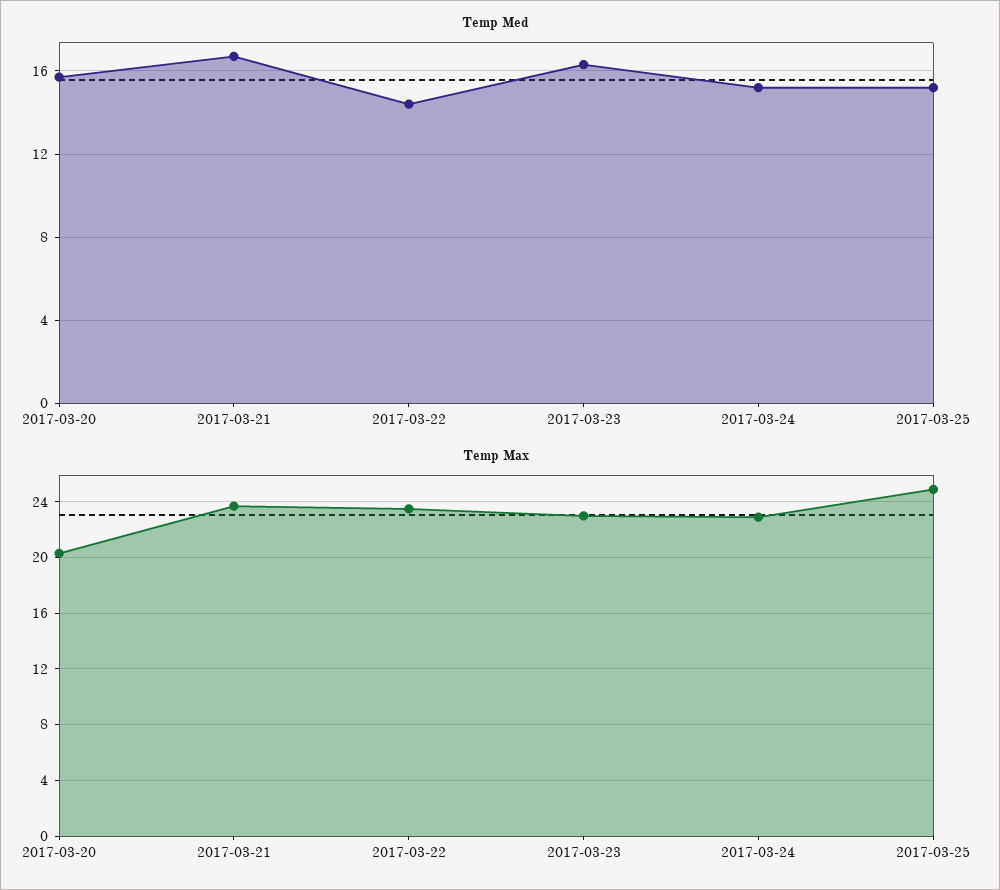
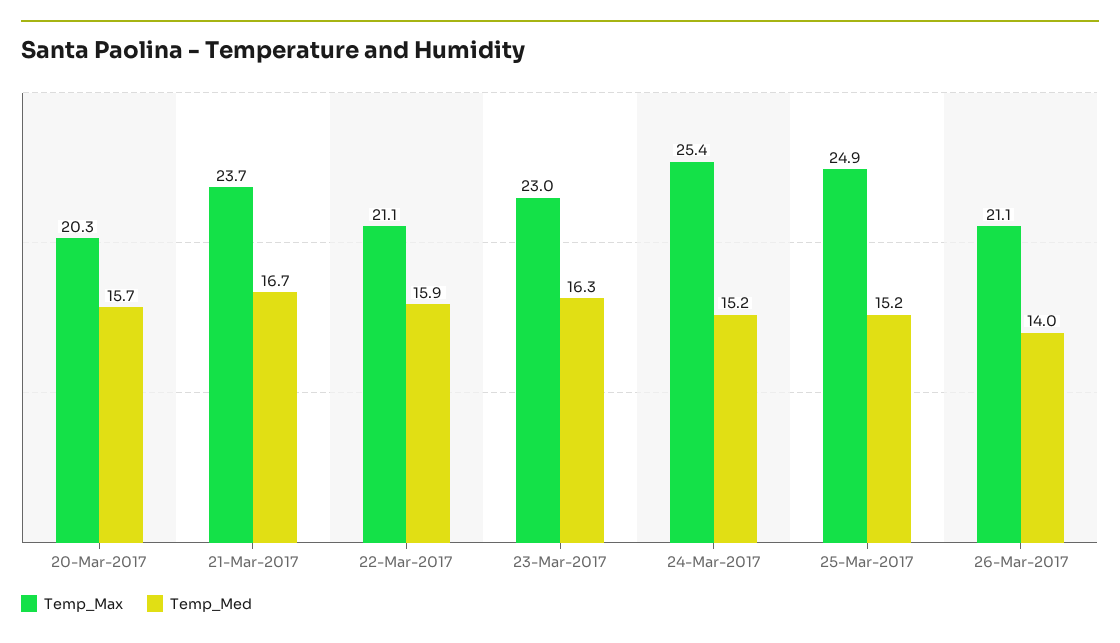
Temp Med, 2017-03-22: 14.5 -> 15.9
Temp Max, 2017-03-22: 23.5 -> 21.1
Temp Max, 2017-03-24: 23 -> 25.4
Temp Max, 26-Mar-2017: none -> 21.1
Temp Med, 26-Mar-2017: none -> 14

